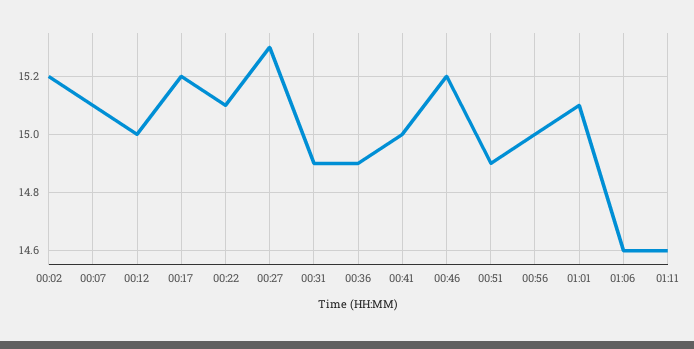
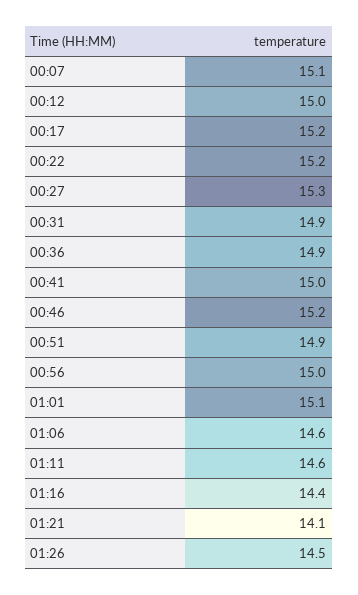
00:02: 15.2 -> none
00:22: 15.1 -> 15.2
01:16: none -> 14.4
01:21: none -> 14.1
01:26: none -> 14.5

